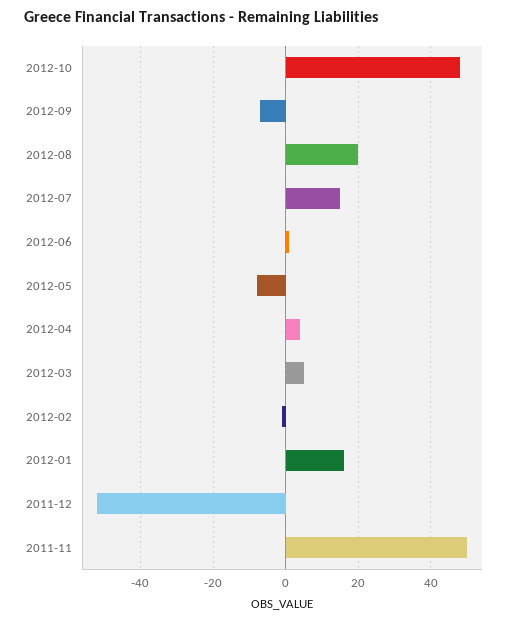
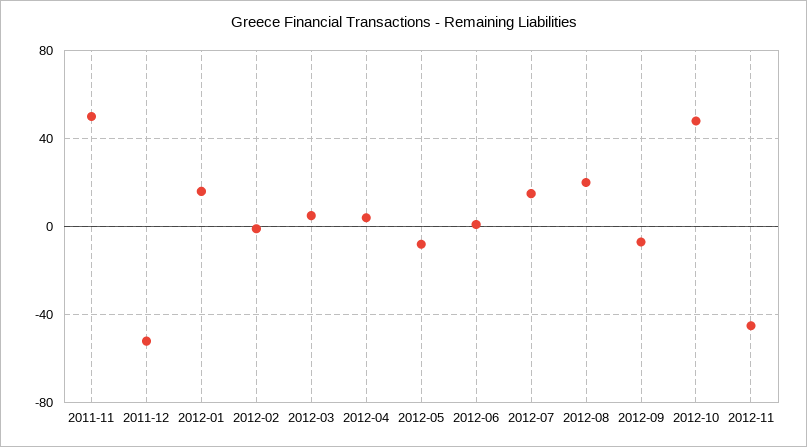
2012-11: none -> -45

